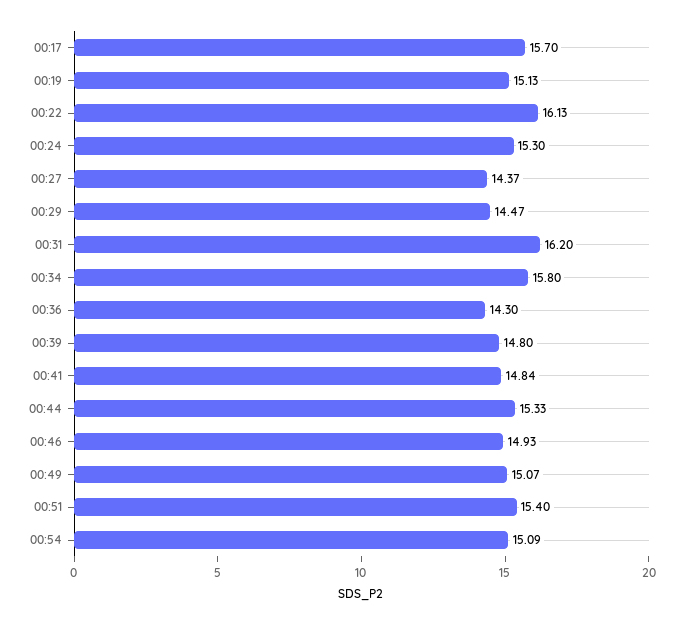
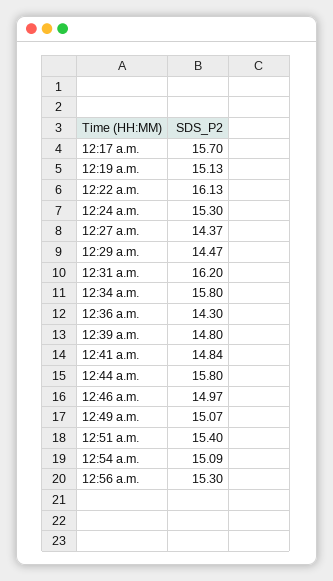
00:44: 15.33 -> 15.8
00:46: 14.93 -> 14.97
12:56 a.m.: none -> 15.3

